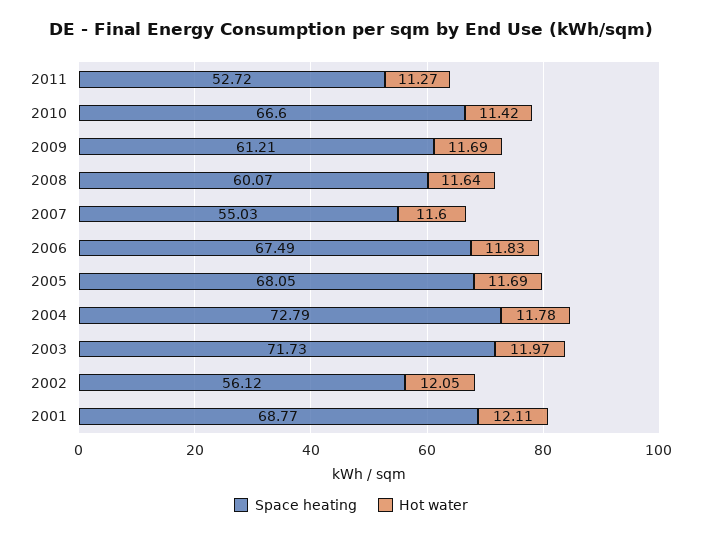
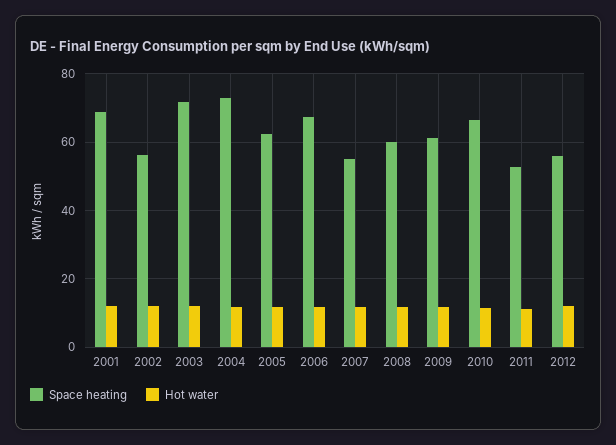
Space heating, 2005: 68.05 -> 62
Space heating, 2012: none -> 56
Hot water, 2012: none -> 12

